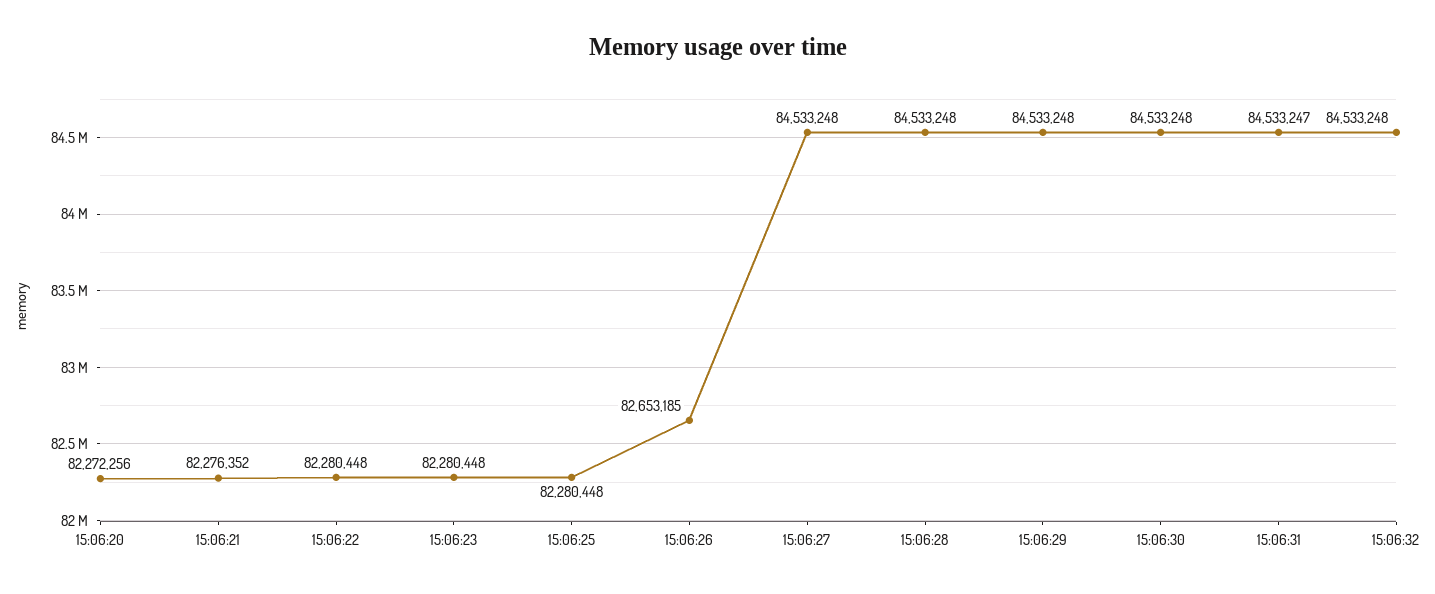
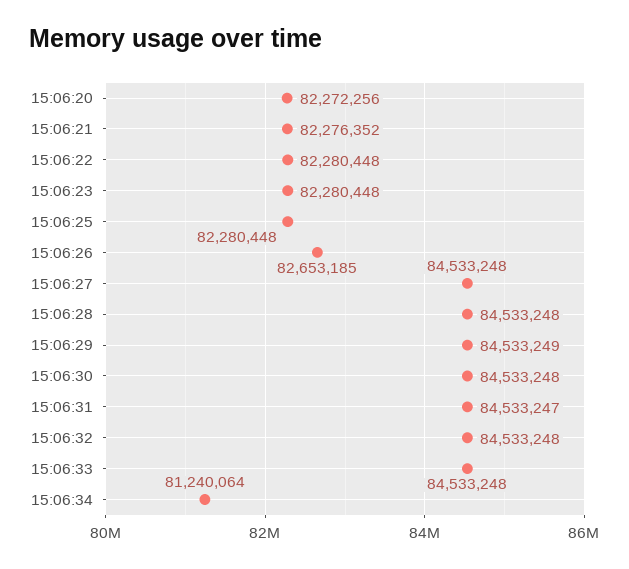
15:06:29: 84533248 -> 84533249
15:06:33: none -> 84533248
15:06:34: none -> 81240064

